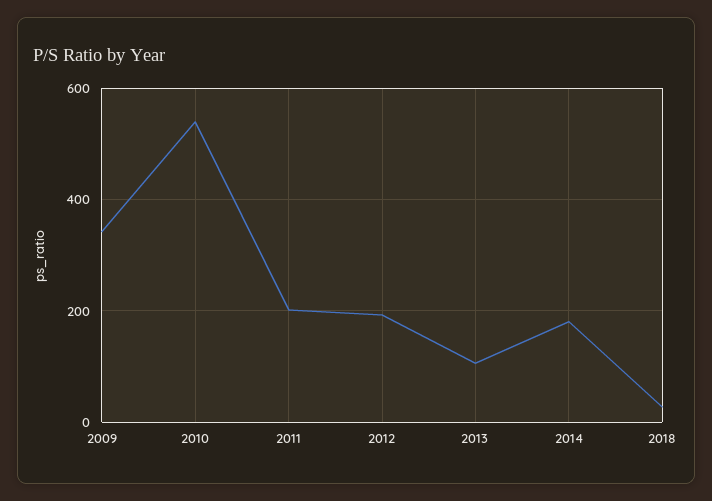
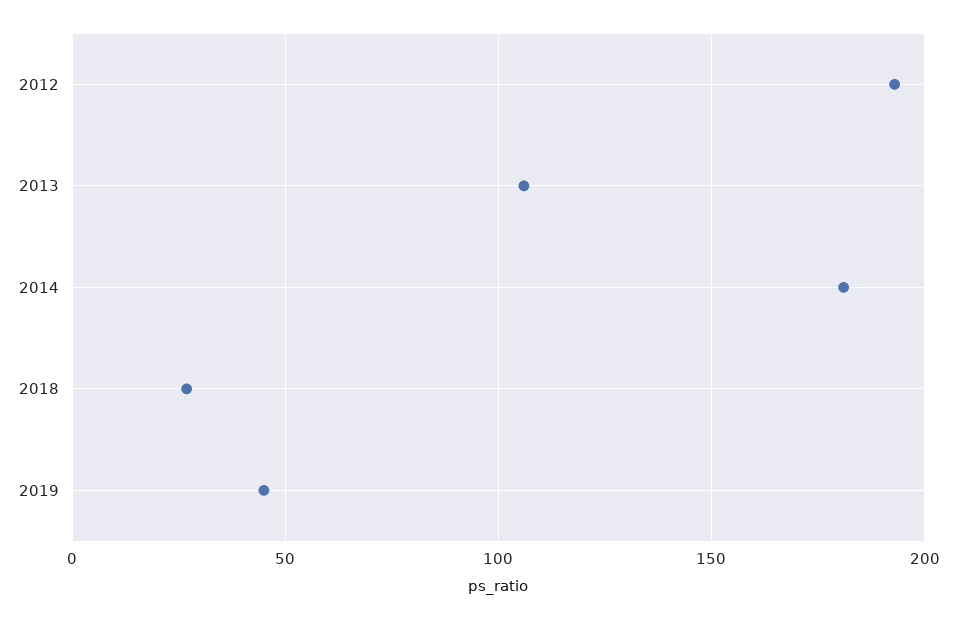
2009: 340 -> none
2010: 540 -> none
2011: 200 -> none
2019: none -> 45

